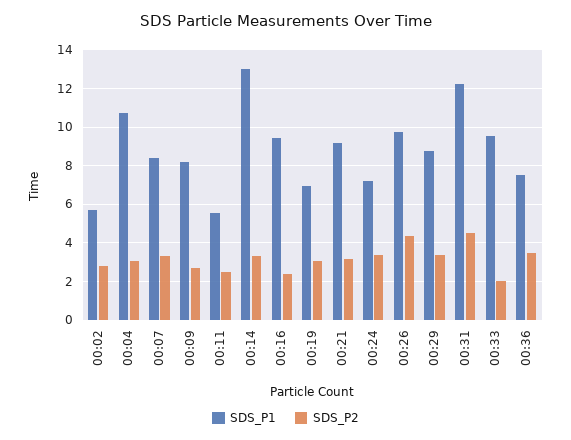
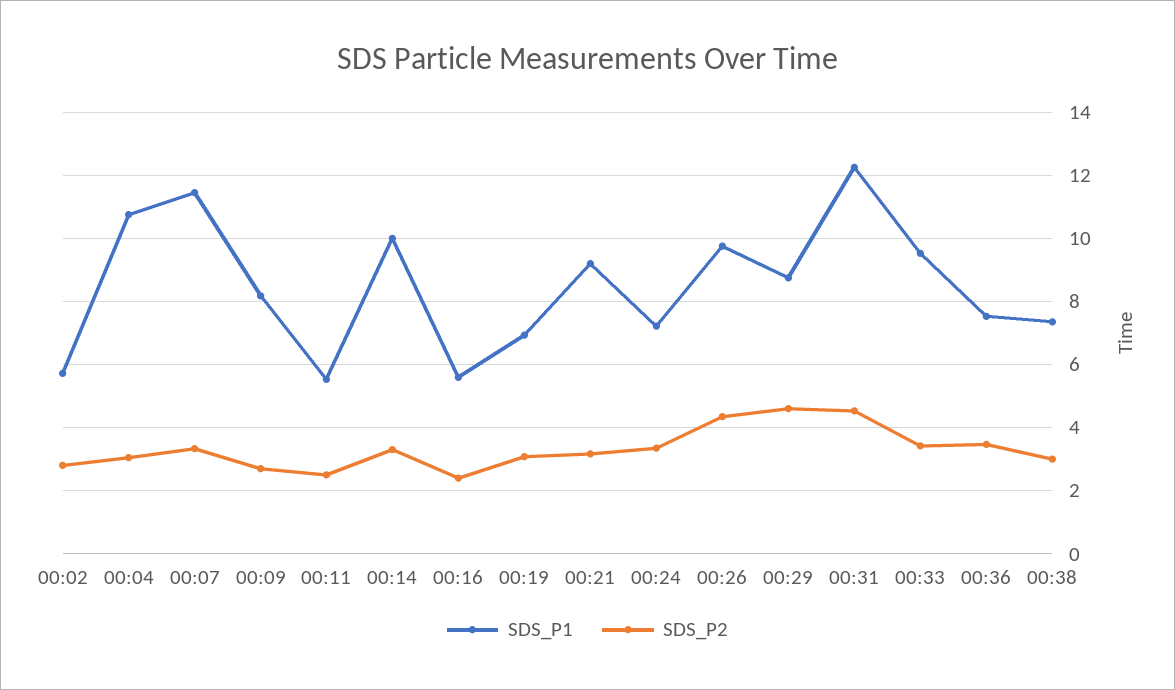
SDS_P1, 00:07: 8.5 -> 11.4
SDS_P1, 00:14: 13 -> 10
SDS_P1, 00:16: 9.5 -> 5.6
SDS_P2, 00:29: 3.5 -> 4.6
SDS_P2, 00:33: 2 -> 3.4
SDS_P1, 00:38: none -> 7.4
SDS_P2, 00:38: none -> 3

